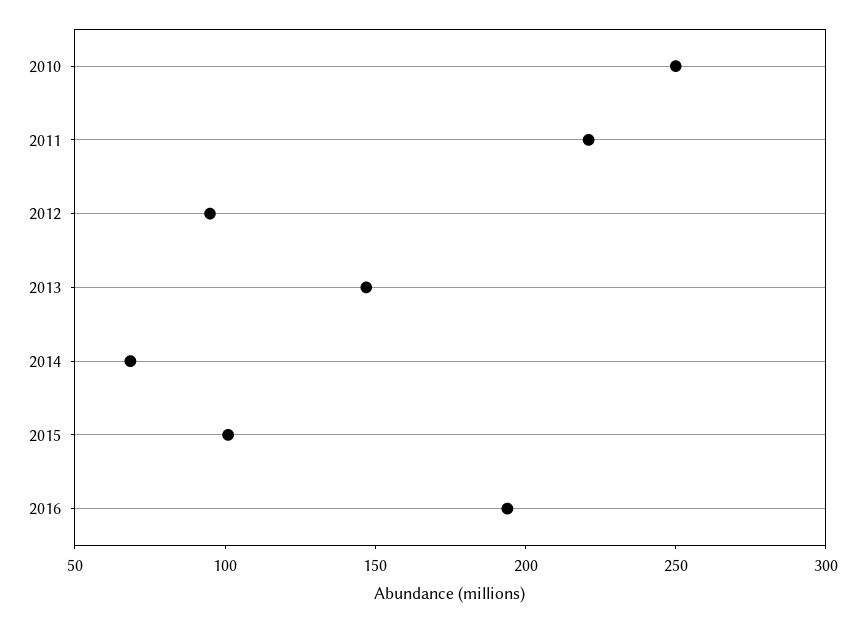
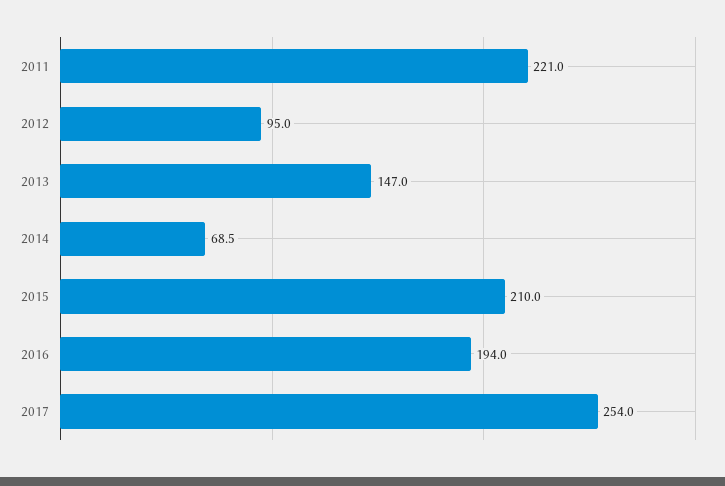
2010: 250 -> none
2015: 100 -> 210
2017: none -> 254

